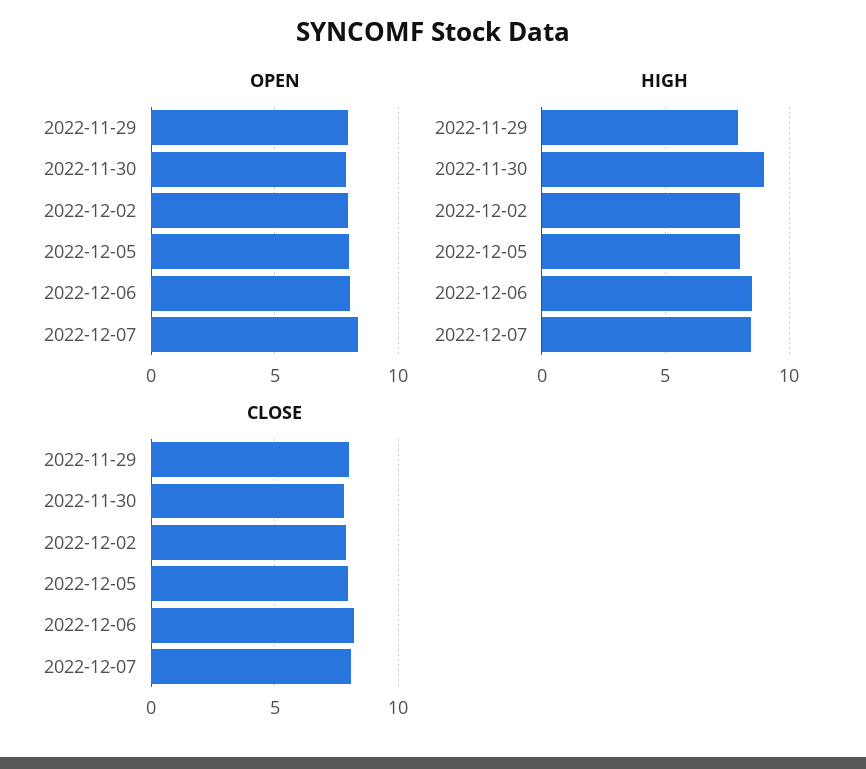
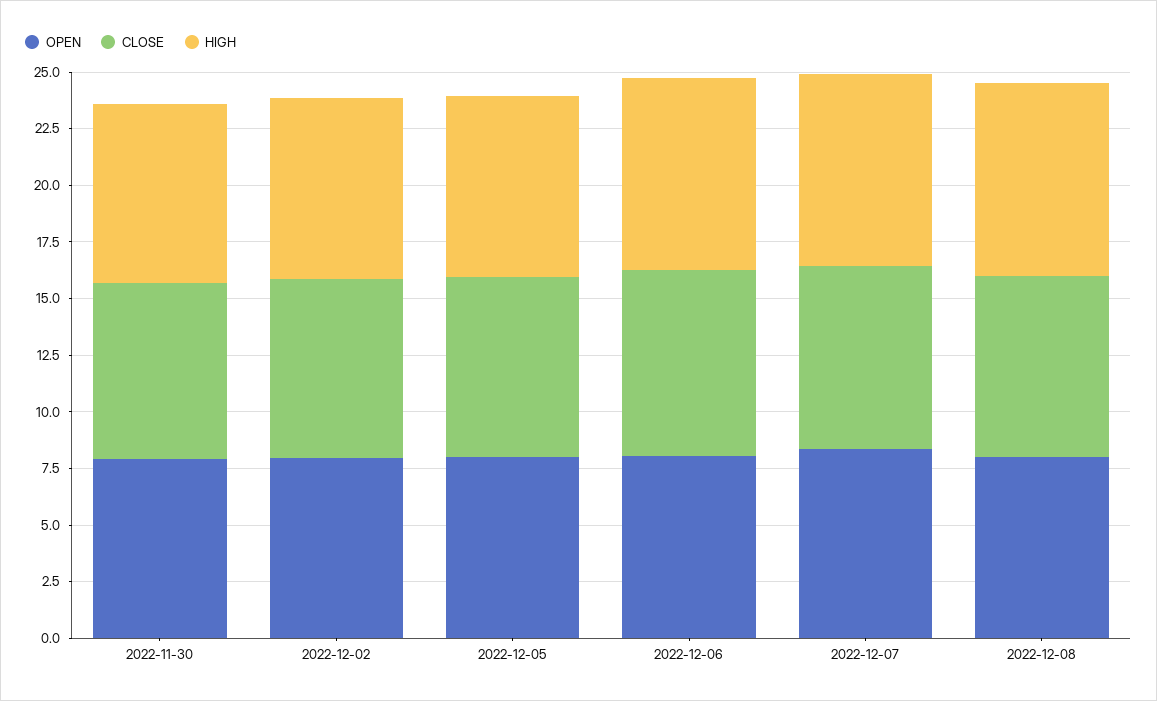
OPEN, 2022-11-29: 8 -> none
HIGH, 2022-11-29: 8 -> none
HIGH, 2022-11-30: 9 -> 8
CLOSE, 2022-11-29: 8 -> none
OPEN, 2022-12-08: none -> 8
CLOSE, 2022-12-08: none -> 8
HIGH, 2022-12-08: none -> 8.5

